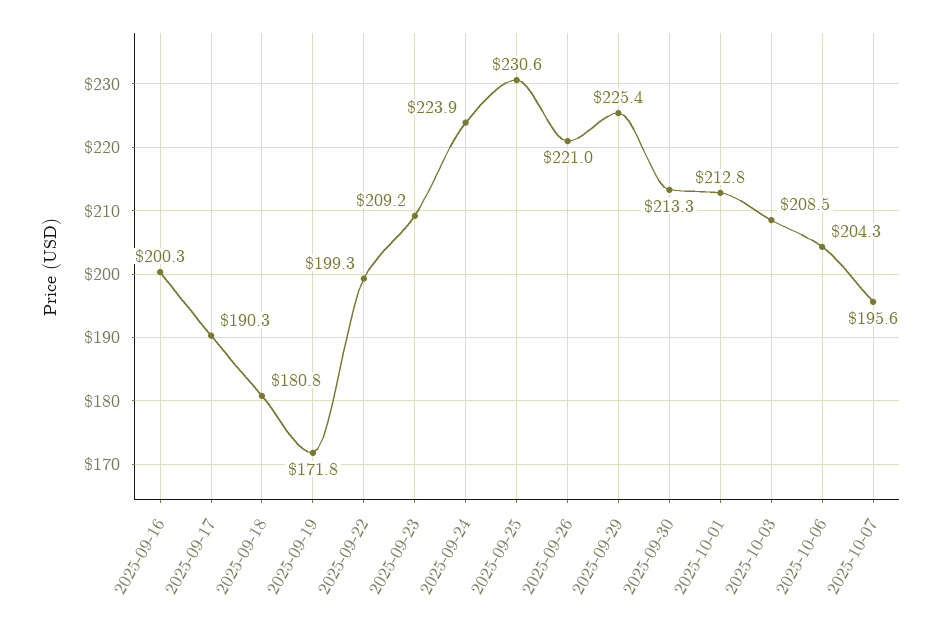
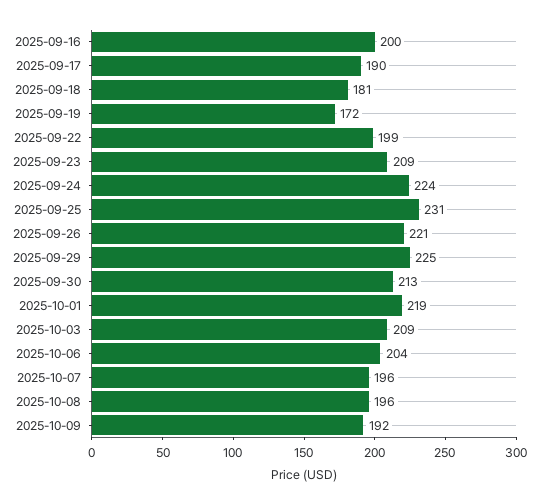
2025-10-01: 212.8 -> 219
2025-10-08: none -> 196
2025-10-09: none -> 192

